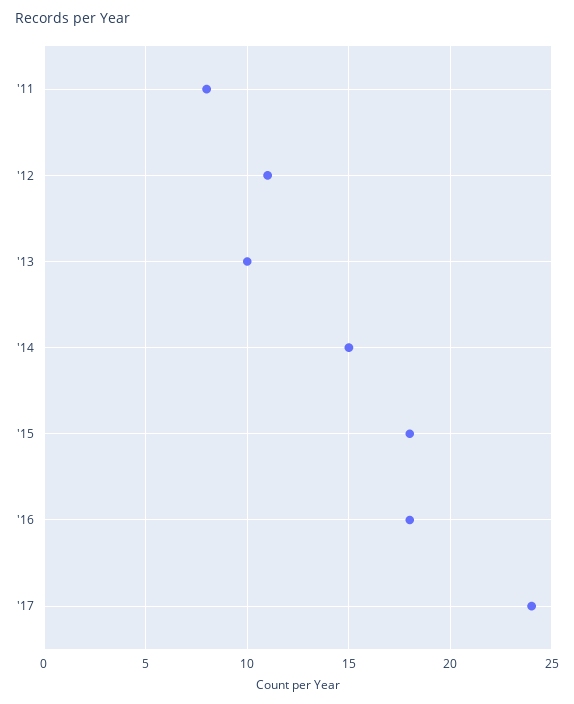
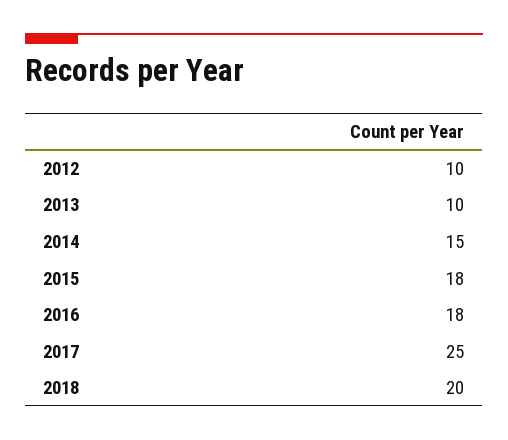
'11: 8 -> none
'12: 11 -> 10
'17: 24 -> 25
2018: none -> 20

